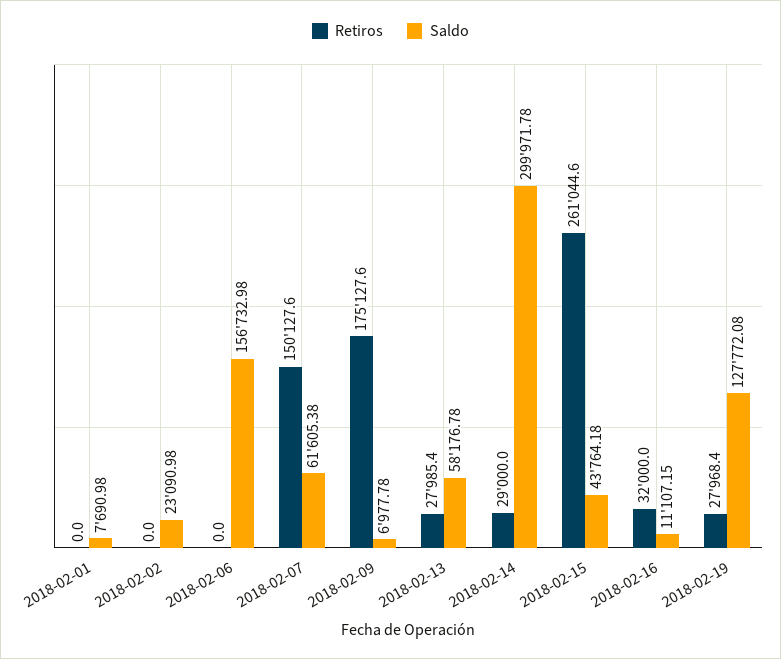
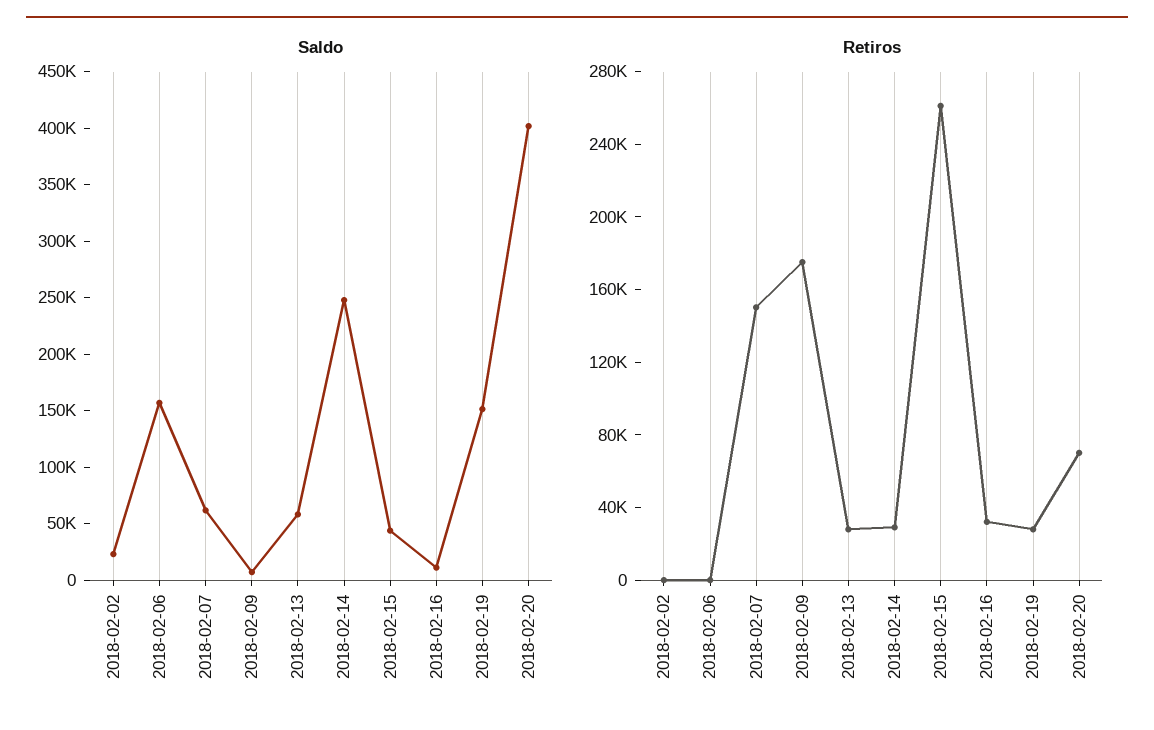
Retiros, 2018-02-01: 0 -> none
Saldo, 2018-02-01: 7690.98 -> none
Saldo, 2018-02-14: 299971.78 -> 250000
Saldo, 2018-02-19: 127772.08 -> 150000
Saldo, 2018-02-20: none -> 400000
Retiros, 2018-02-20: none -> 70000

